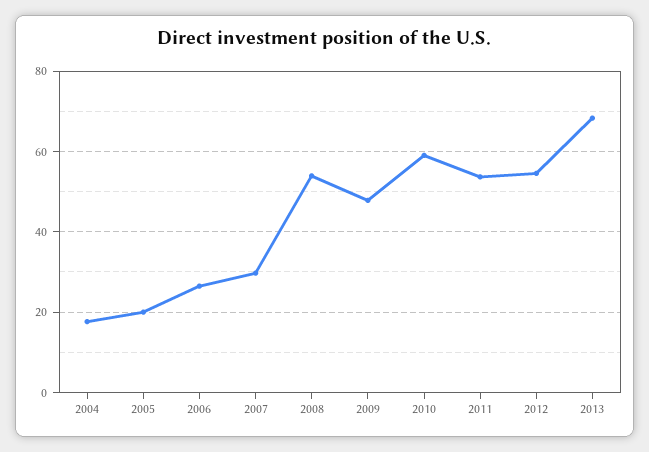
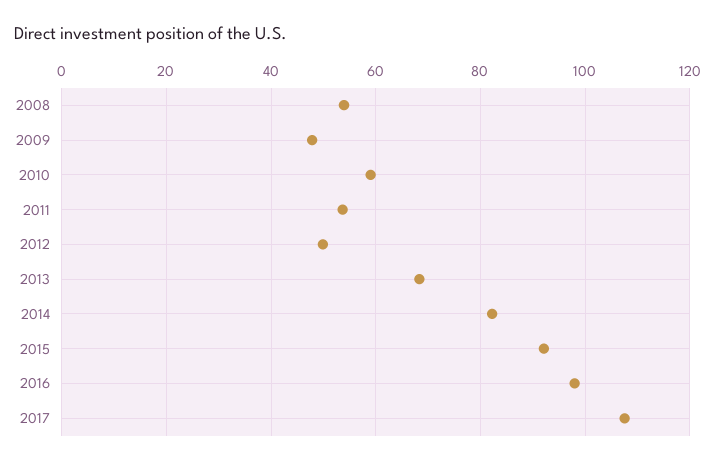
2004: 18 -> none
2005: 20 -> none
2006: 26 -> none
2007: 30 -> none
2012: 54 -> 50
2014: none -> 82
2015: none -> 92
2016: none -> 98
2017: none -> 108

